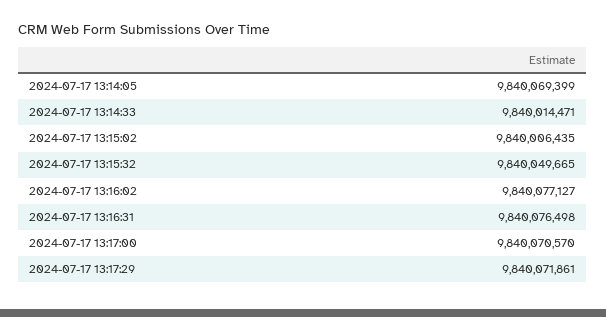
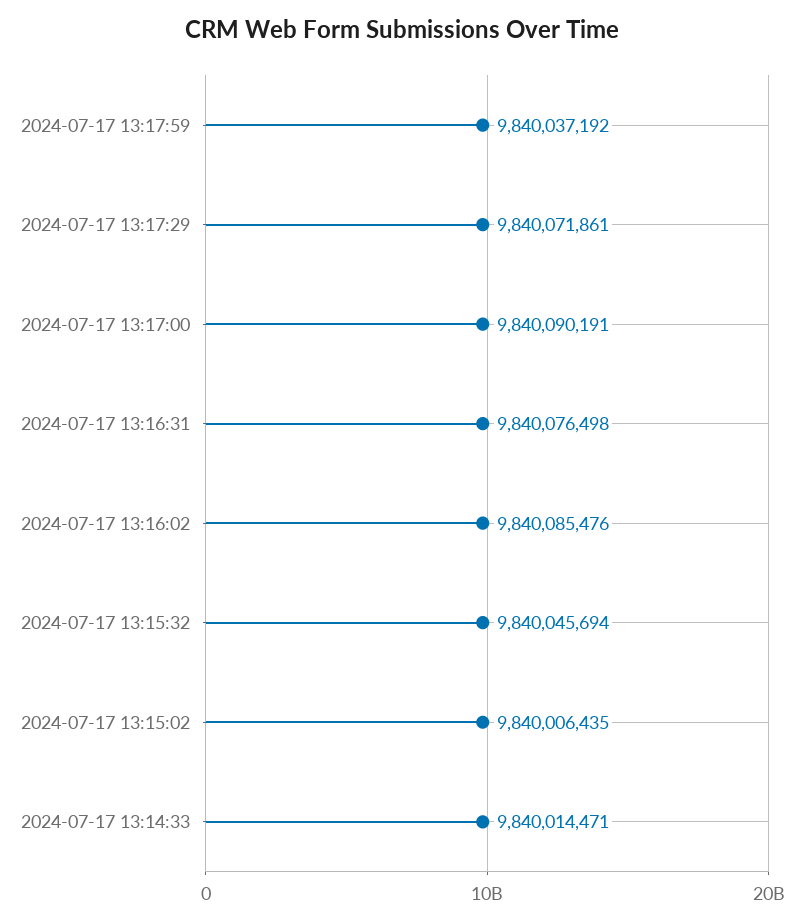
2024-07-17 13:14:05: 9840069399 -> none
2024-07-17 13:15:32: 9840049665 -> 9840045694
2024-07-17 13:16:02: 9840077127 -> 9840085476
2024-07-17 13:17:00: 9840070570 -> 9840090191
2024-07-17 13:17:59: none -> 9840037192

